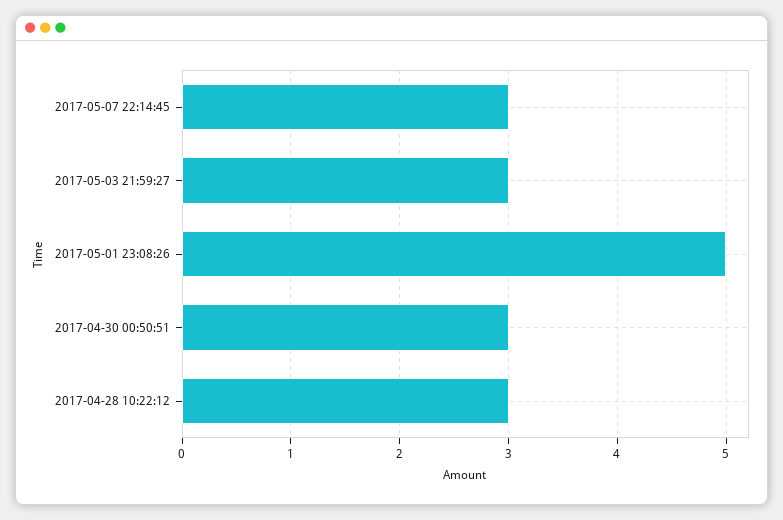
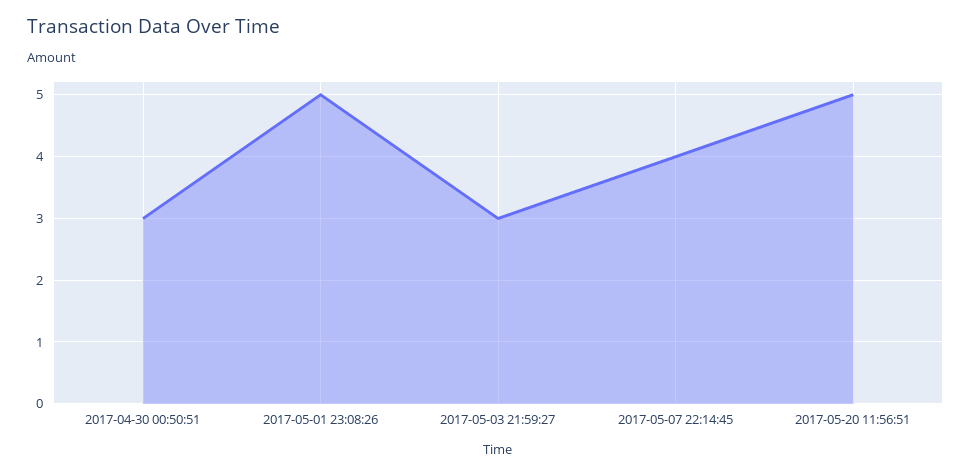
2017-05-07 22:14:45: 3 -> 4
2017-04-28 10:22:12: 3 -> none
2017-05-20 11:56:51: none -> 5

